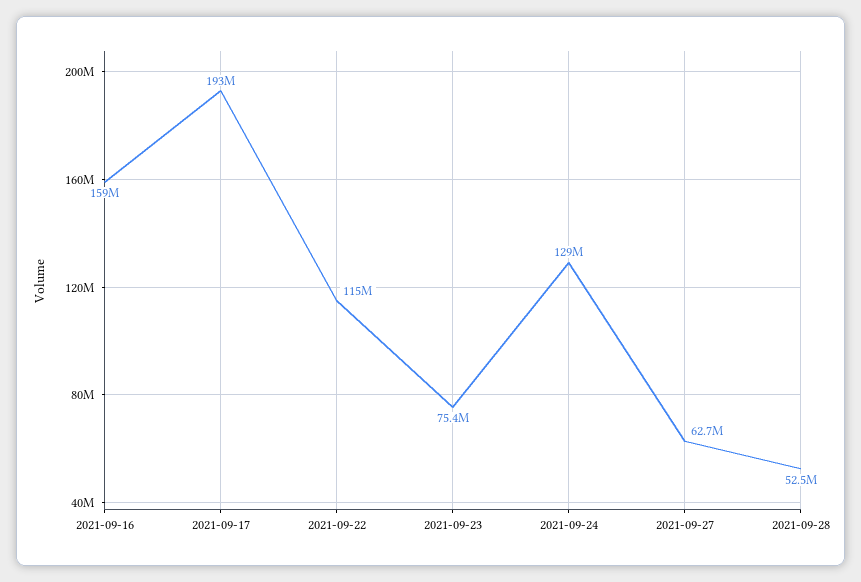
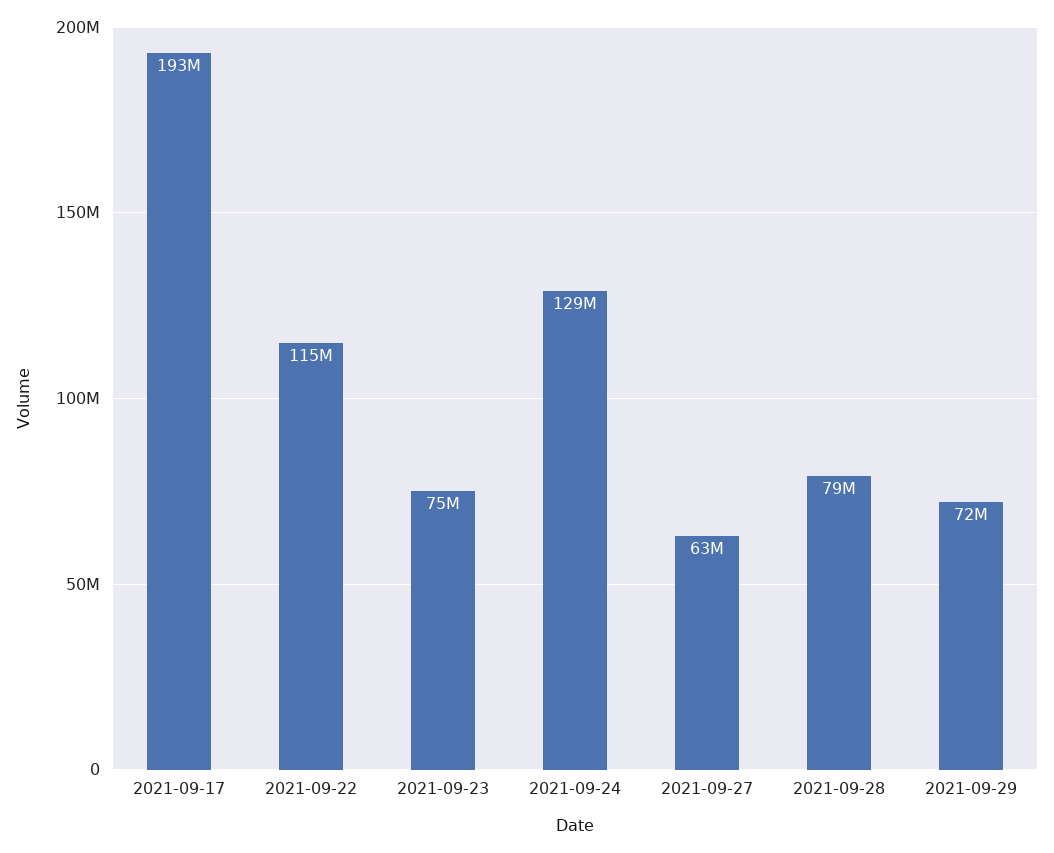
2021-09-16: 159000000 -> none
2021-09-28: 52500000 -> 79000000
2021-09-29: none -> 72000000

